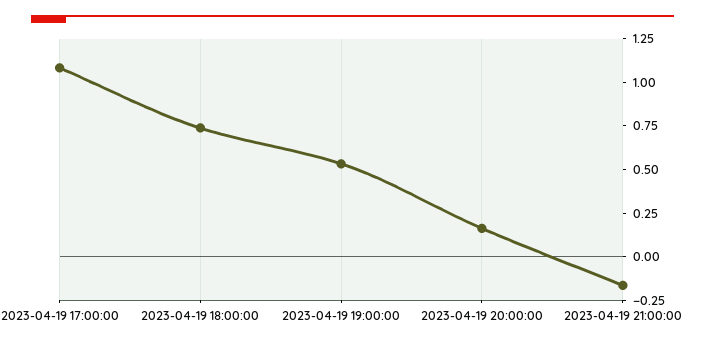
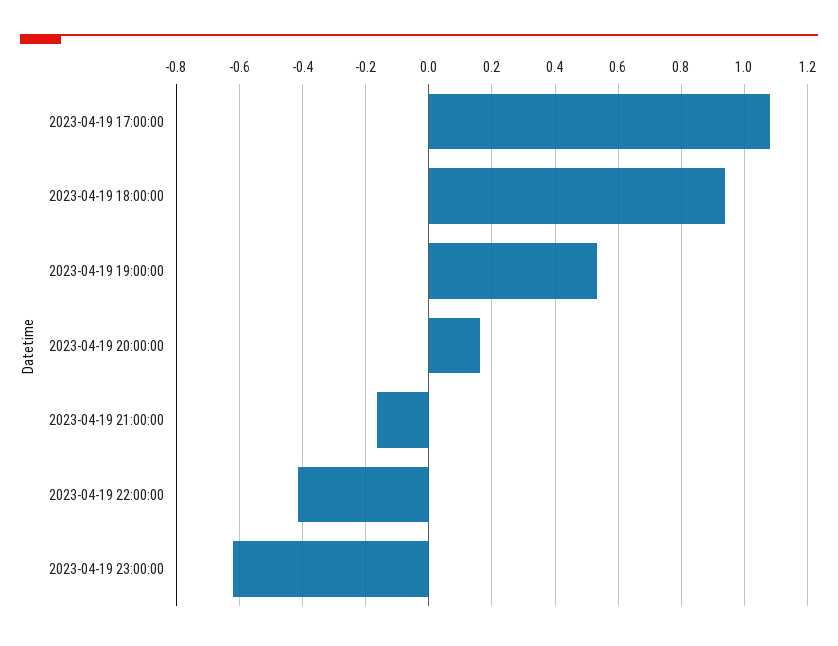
2023-04-19 18:00:00: 0.75 -> 0.94
2023-04-19 22:00:00: none -> -0.42
2023-04-19 23:00:00: none -> -0.62

